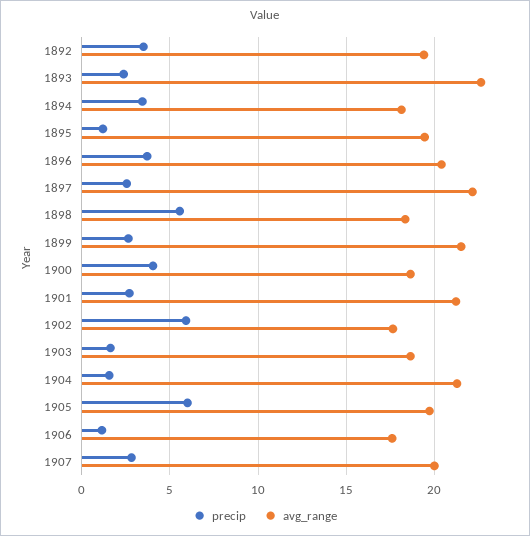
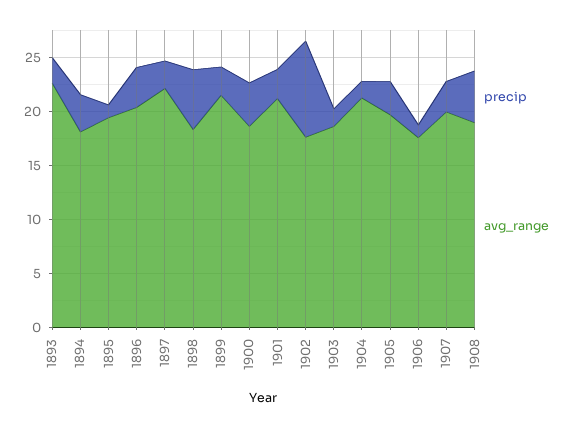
precip, 1892: 3.5 -> none
avg_range, 1892: 19.5 -> none
precip, 1902: 6 -> 9
precip, 1905: 6 -> 3
precip, 1908: none -> 5
avg_range, 1908: none -> 19

